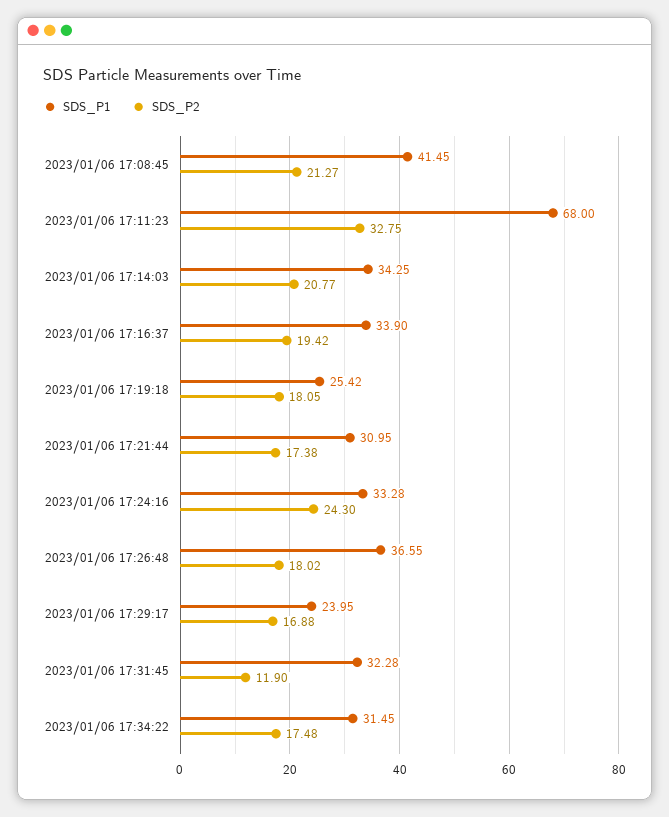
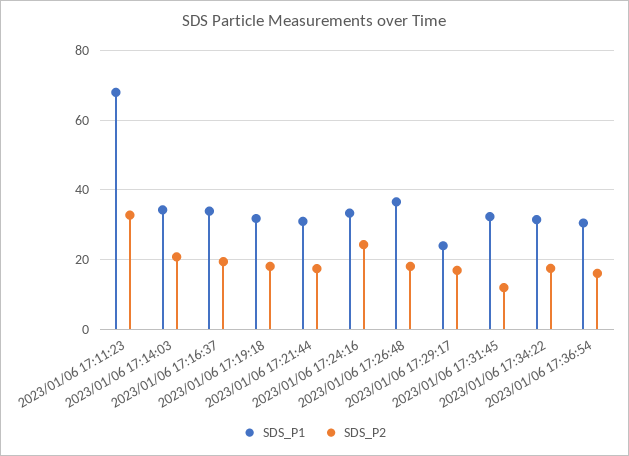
SDS_P1, 2023/01/06 17:08:45: 41.45 -> none
SDS_P2, 2023/01/06 17:08:45: 21.27 -> none
SDS_P1, 2023/01/06 17:19:18: 25.42 -> 32
SDS_P1, 2023/01/06 17:36:54: none -> 30
SDS_P2, 2023/01/06 17:36:54: none -> 16

